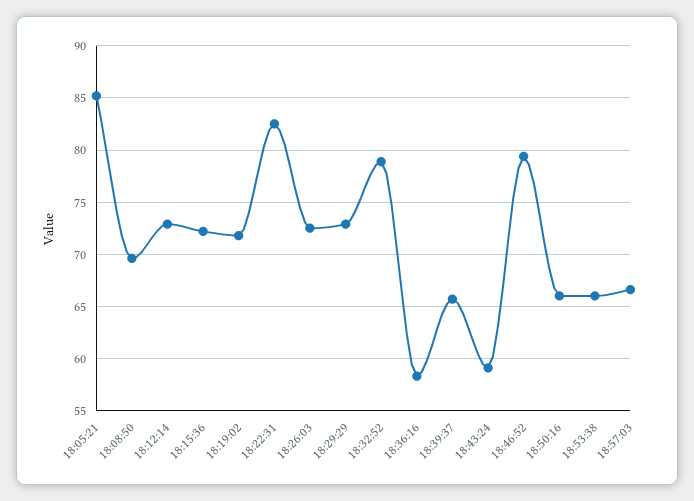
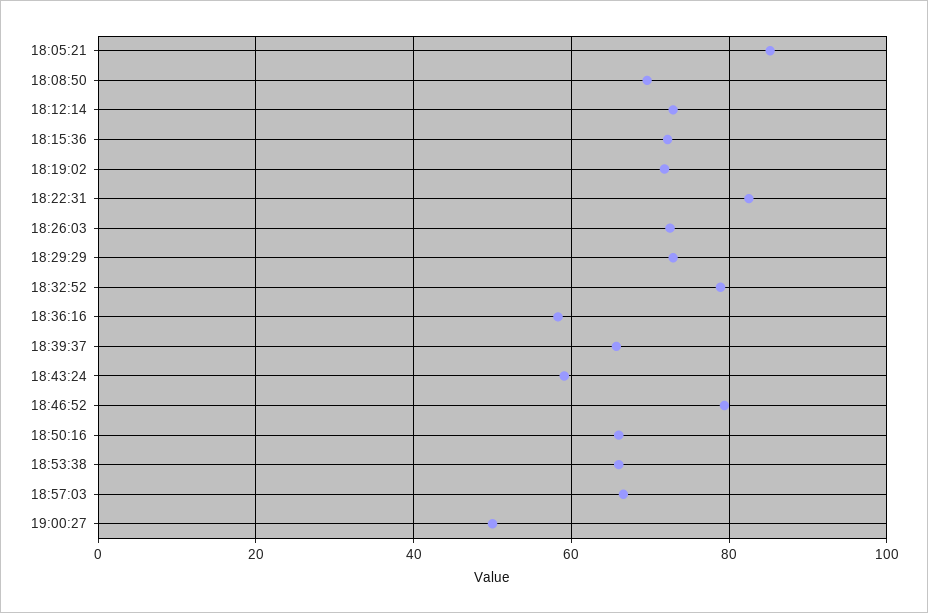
19:00:27: none -> 50

